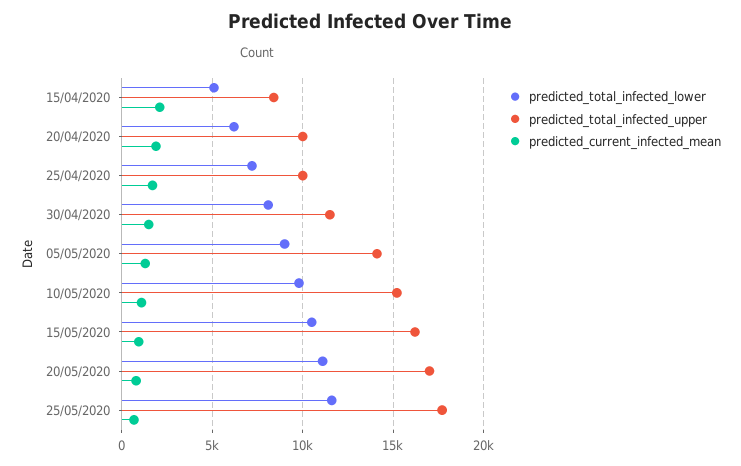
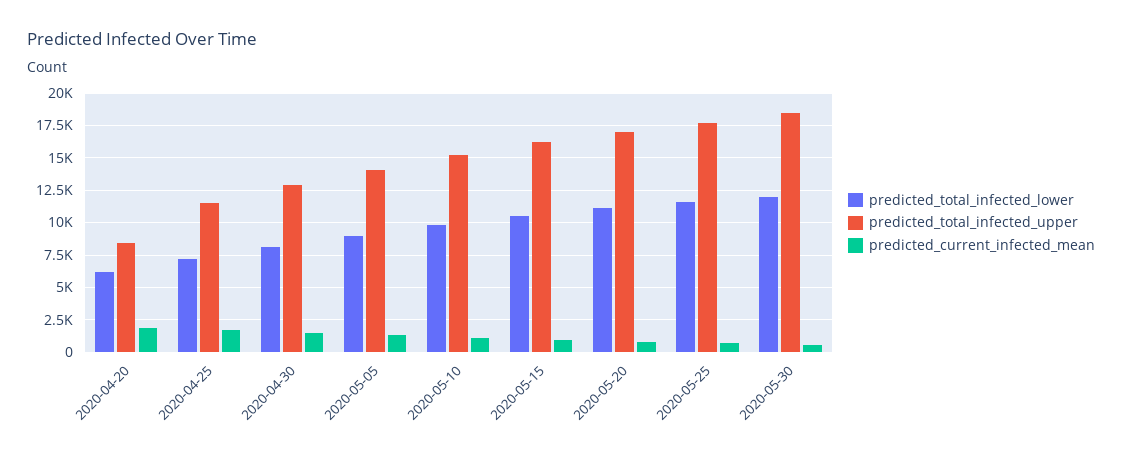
predicted_total_infected_lower, 15/04/2020: 5000 -> none
predicted_total_infected_upper, 15/04/2020: 8500 -> none
predicted_current_infected_mean, 15/04/2020: 2000 -> none
predicted_total_infected_upper, 20/04/2020: 10000 -> 8500
predicted_total_infected_upper, 25/04/2020: 10000 -> 11500
predicted_total_infected_upper, 30/04/2020: 11500 -> 13000
predicted_total_infected_lower, 2020-05-30: none -> 12000
predicted_total_infected_upper, 2020-05-30: none -> 18500
predicted_current_infected_mean, 2020-05-30: none -> 500

